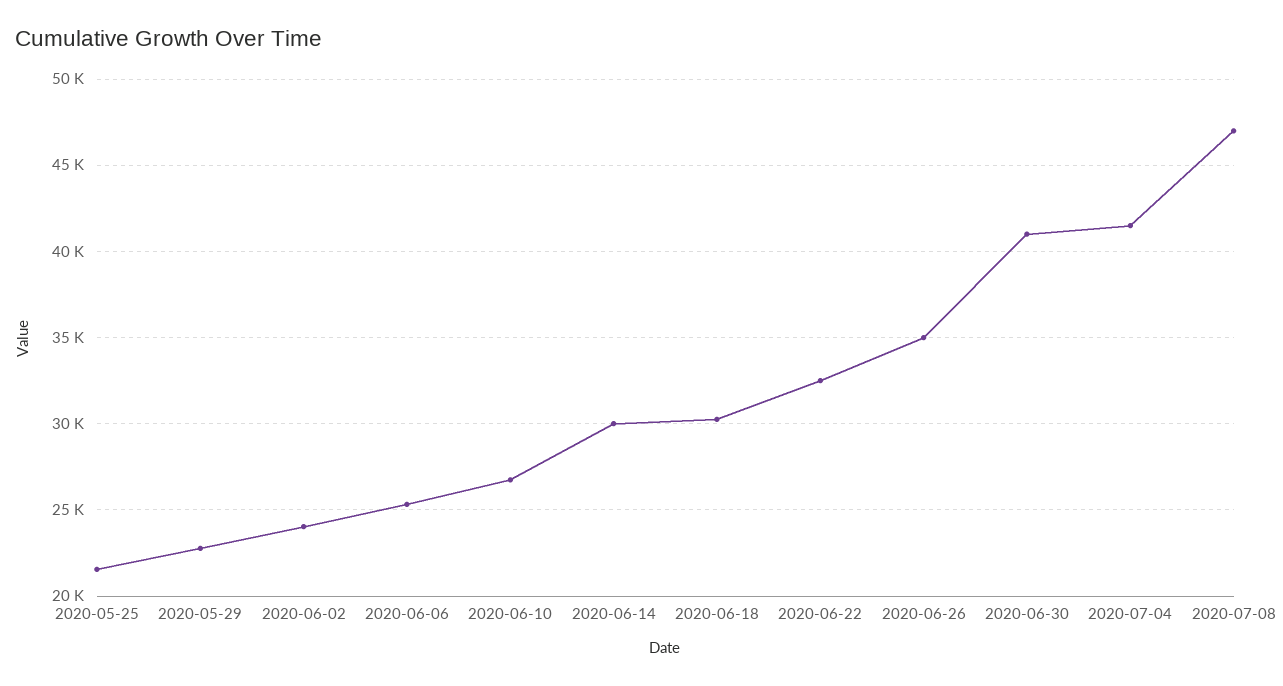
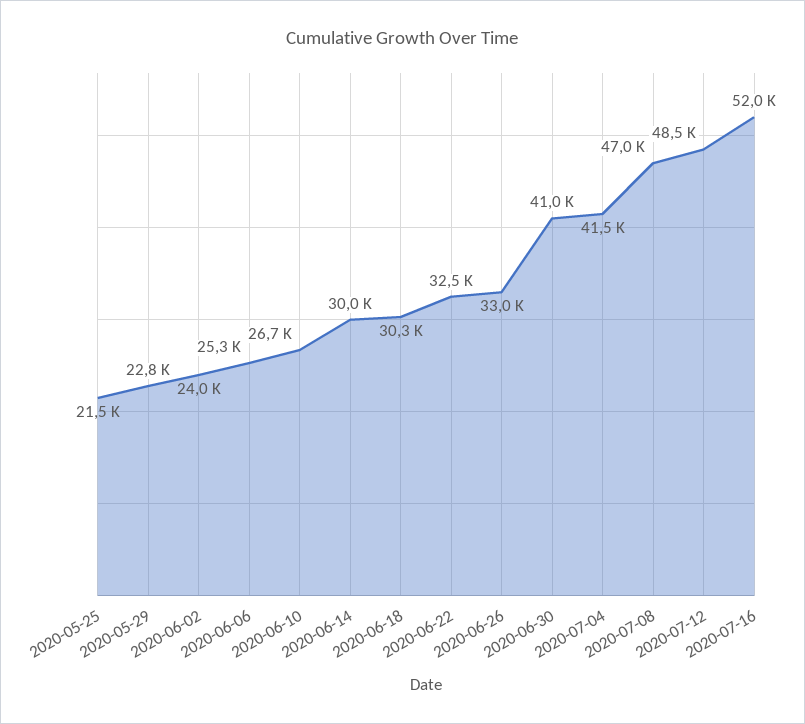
2020-06-26: 35000 -> 33000
2020-07-12: none -> 48500
2020-07-16: none -> 52000

